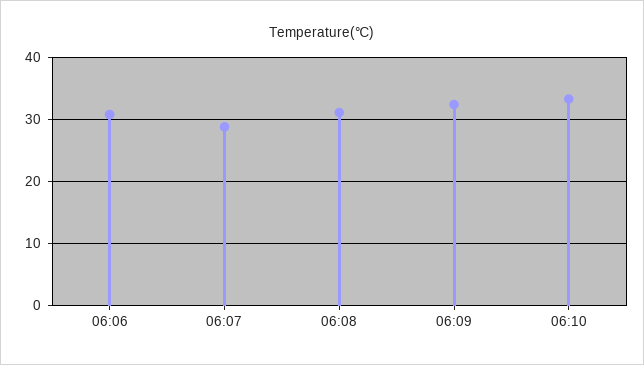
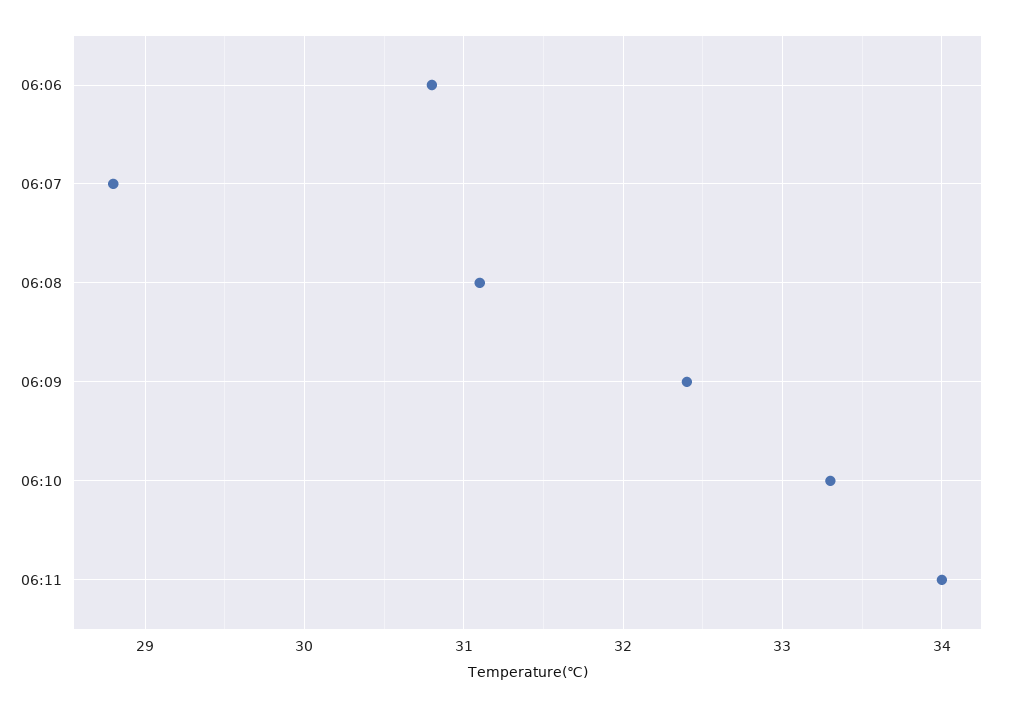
06:11: none -> 34

